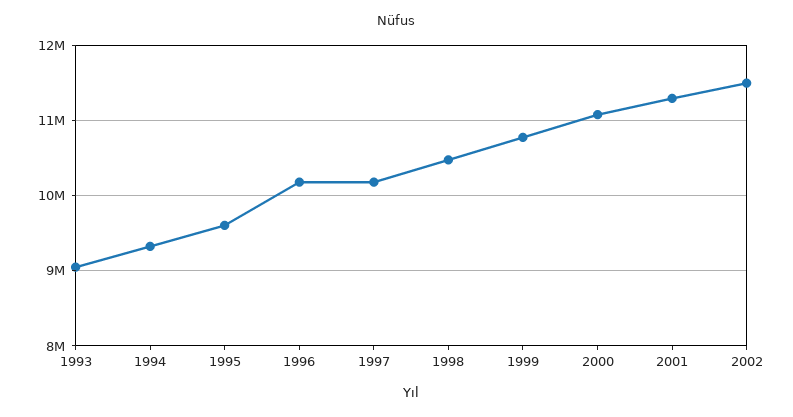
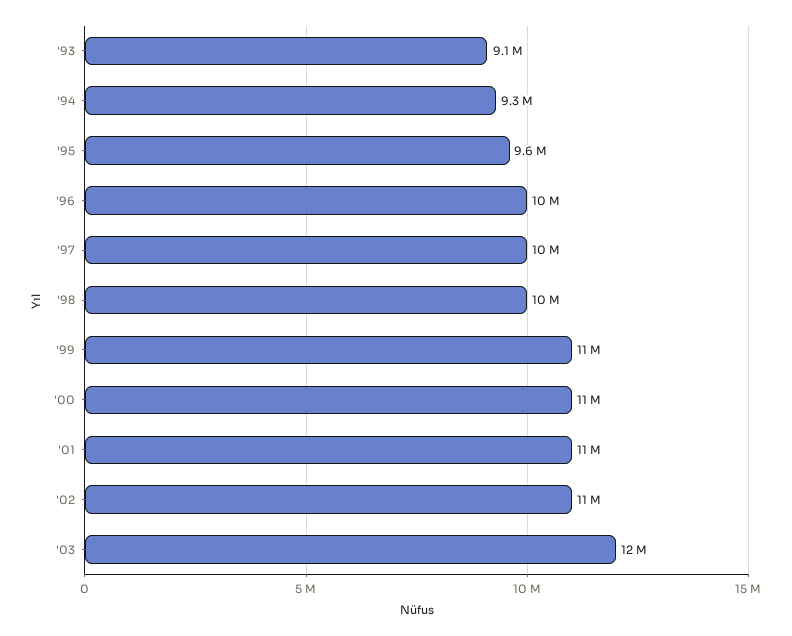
'03: none -> 12000000

